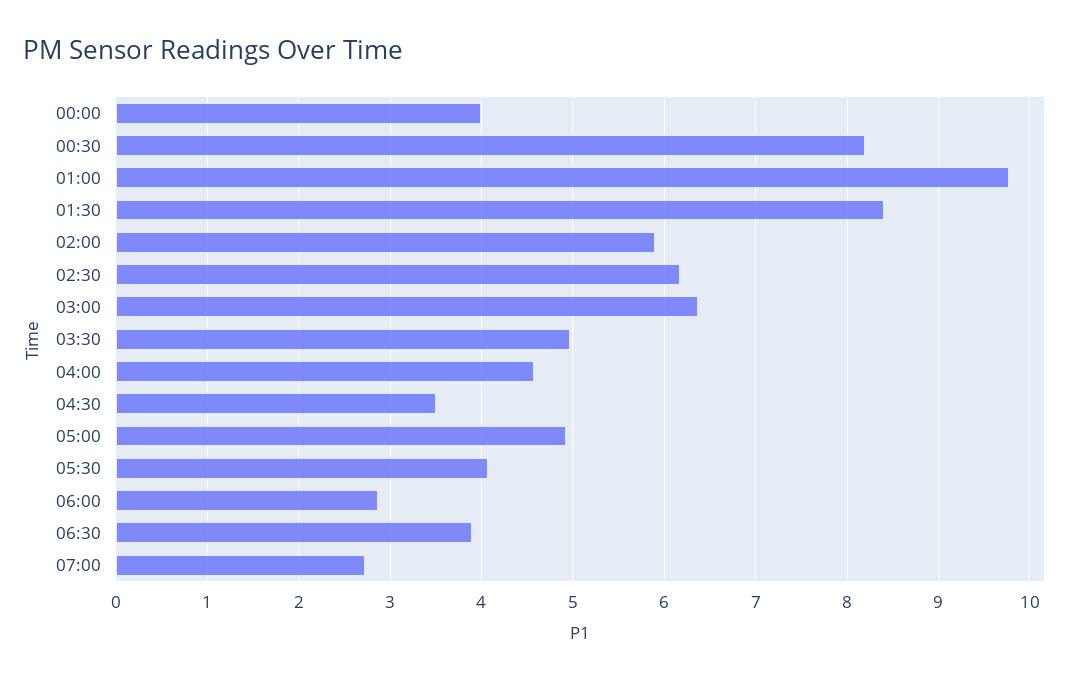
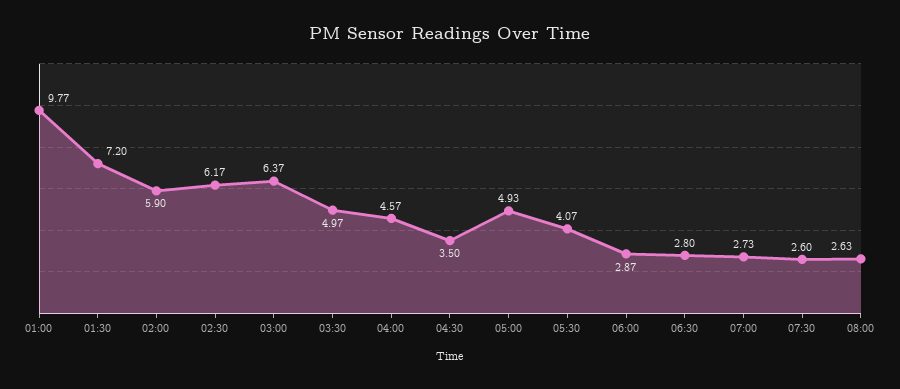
00:00: 4 -> none
00:30: 8.2 -> none
01:30: 8.4 -> 7.2
06:30: 3.9 -> 2.8
07:30: none -> 2.6
08:00: none -> 2.63

